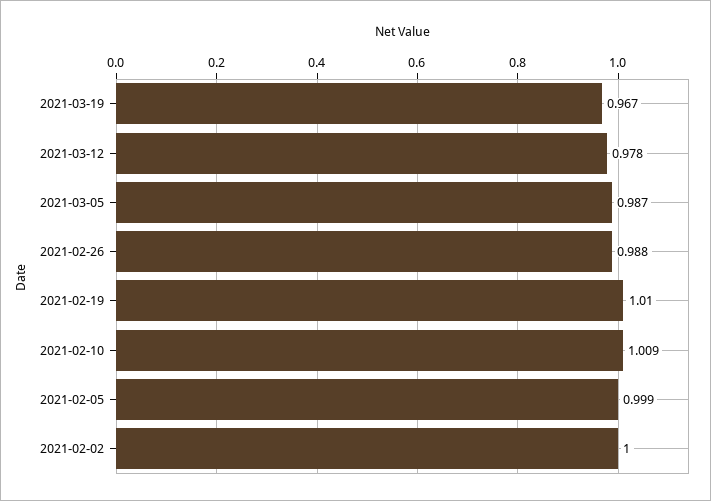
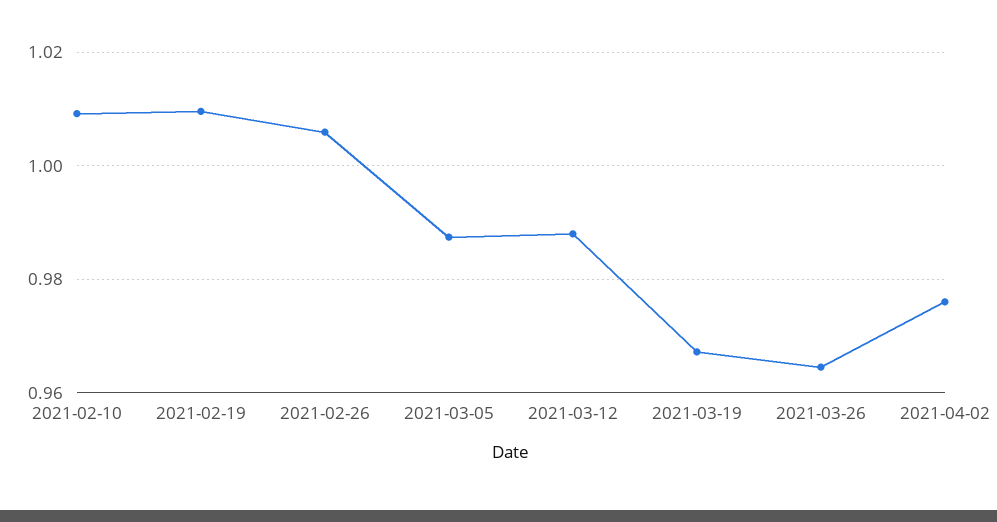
2021-03-12: 0.978 -> 0.988
2021-02-26: 0.988 -> 1.006
2021-02-05: 0.999 -> none
2021-02-02: 1 -> none
2021-03-26: none -> 0.964
2021-04-02: none -> 0.976

